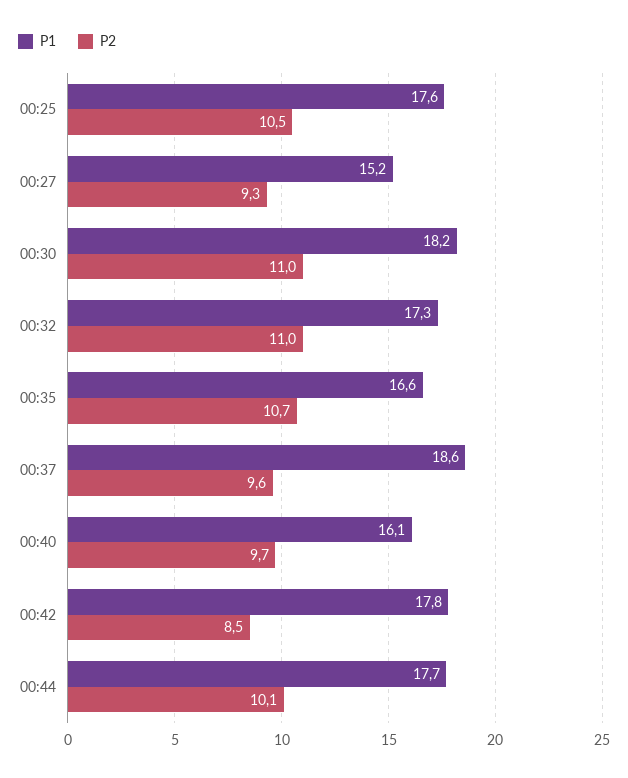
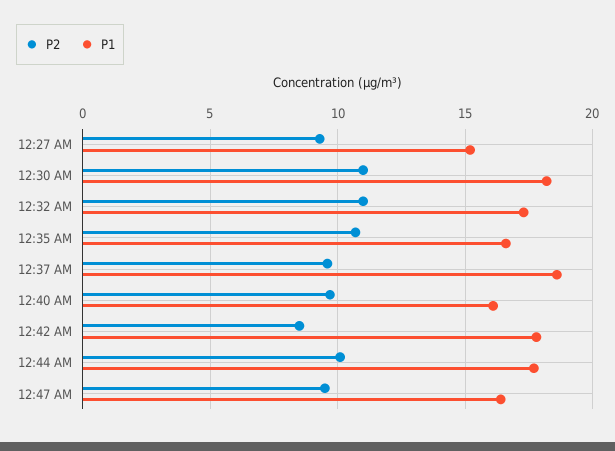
P1, 00:25: 17.6 -> none
P2, 00:25: 10.5 -> none
P2, 12:47 AM: none -> 9.5
P1, 12:47 AM: none -> 16.5

